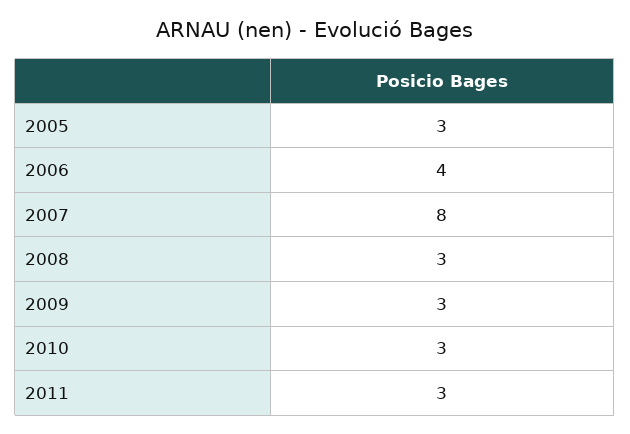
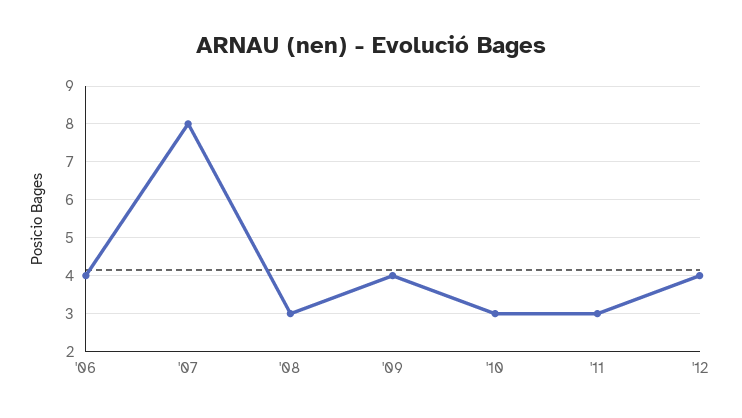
2005: 3 -> none
2009: 3 -> 4
'12: none -> 4

